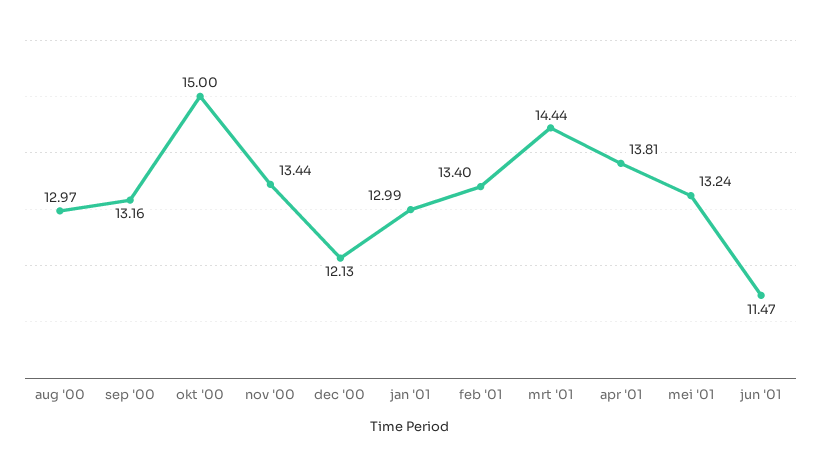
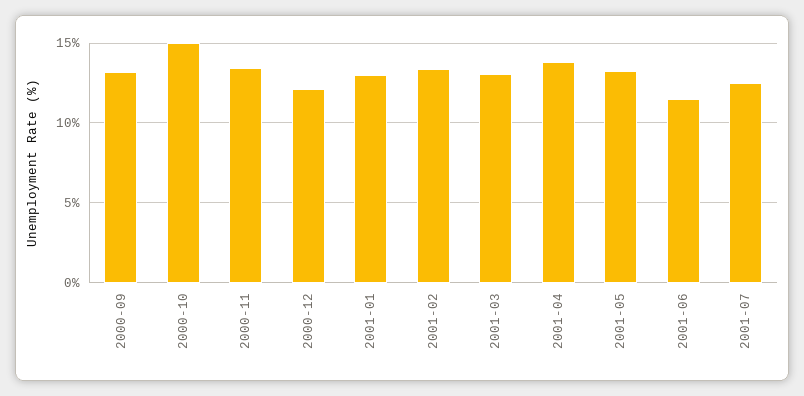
aug '00: 12.97 -> none
mrt '01: 14.44 -> 13
2001-07: none -> 12.5

